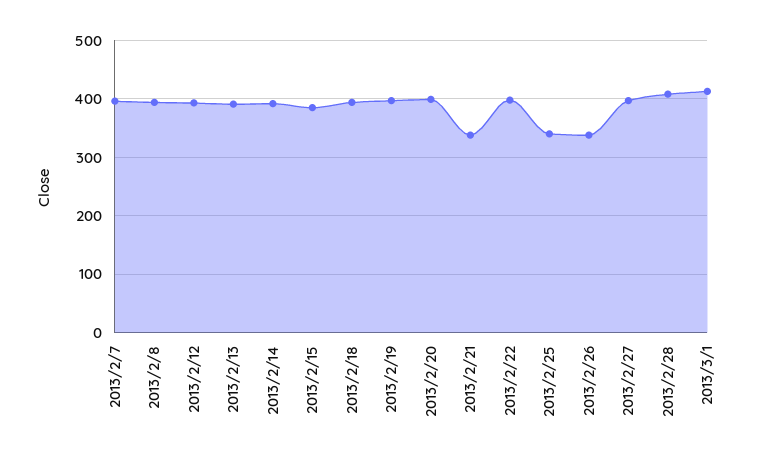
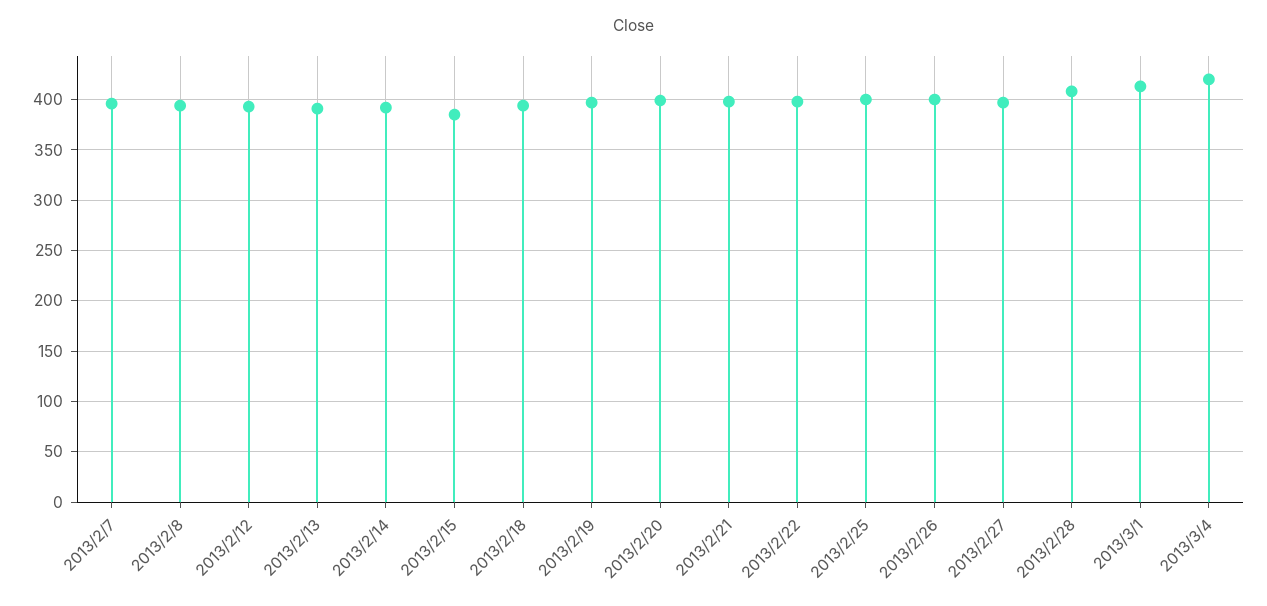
2013/2/21: 340 -> 400
2013/2/25: 340 -> 400
2013/2/26: 340 -> 400
2013/3/4: none -> 420

